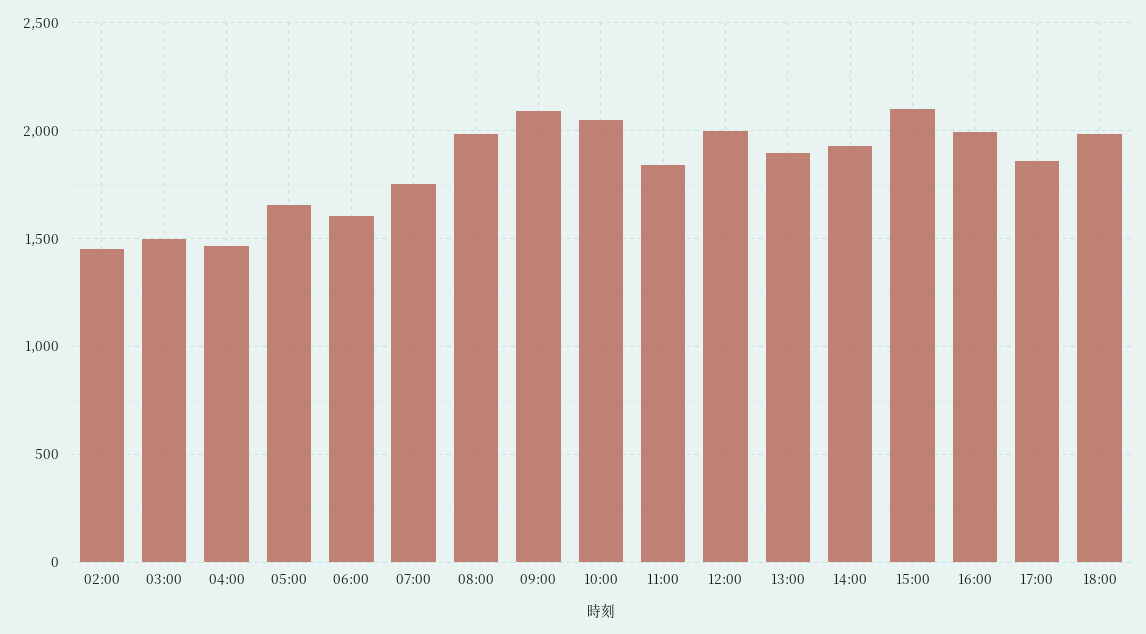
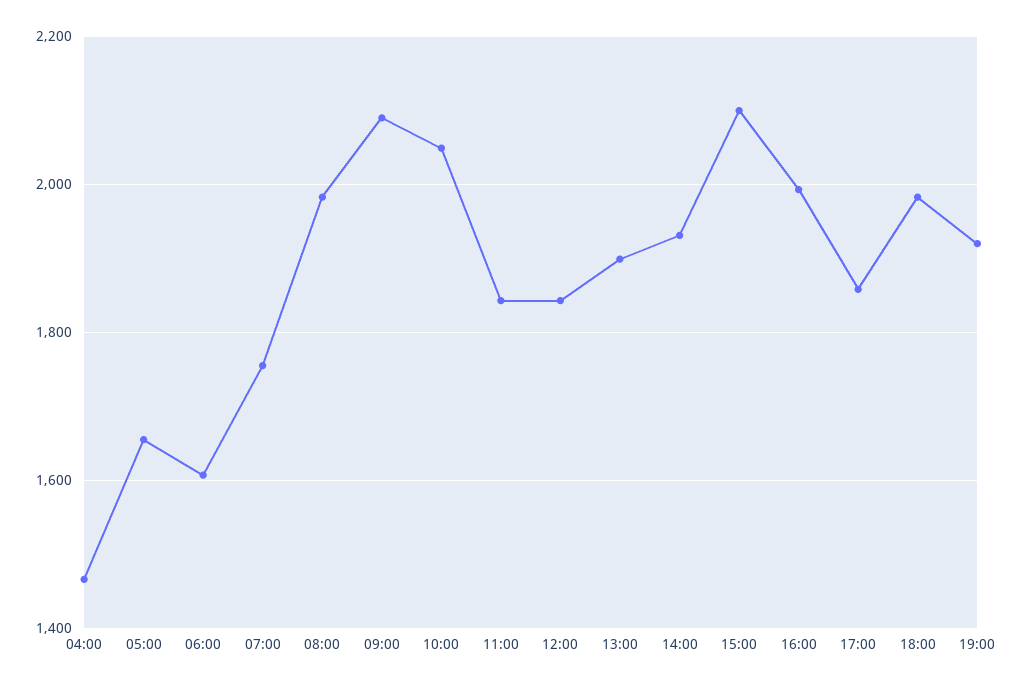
02:00: 1450 -> none
03:00: 1500 -> none
12:00: 2000 -> 1840
19:00: none -> 1920

